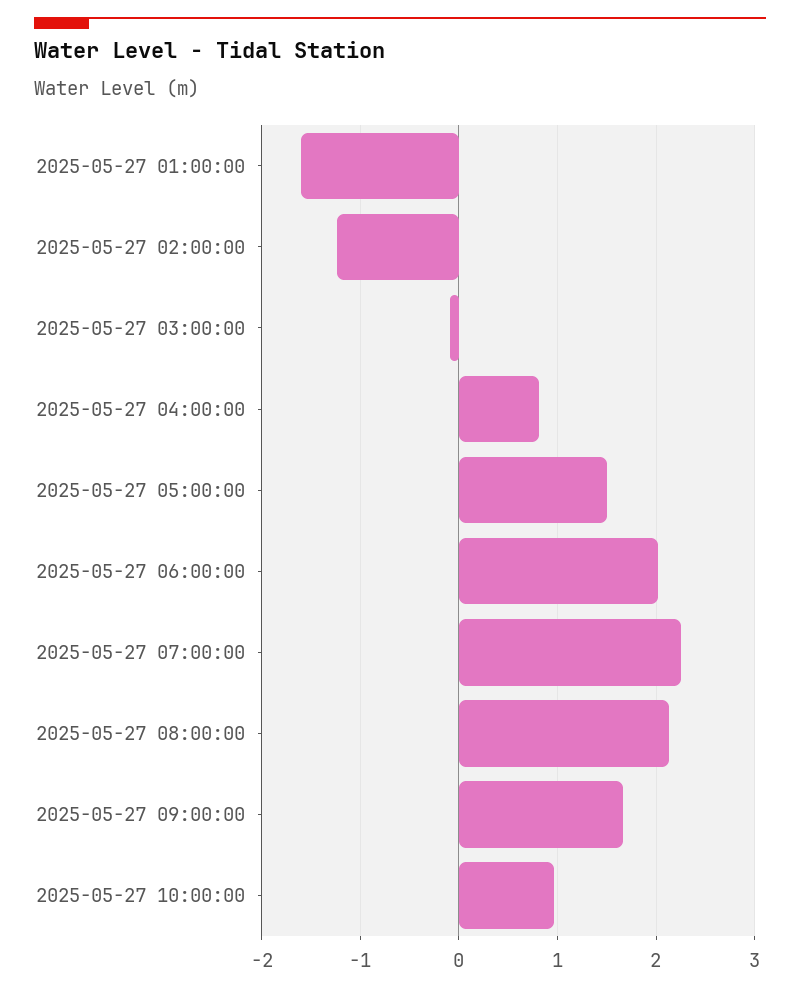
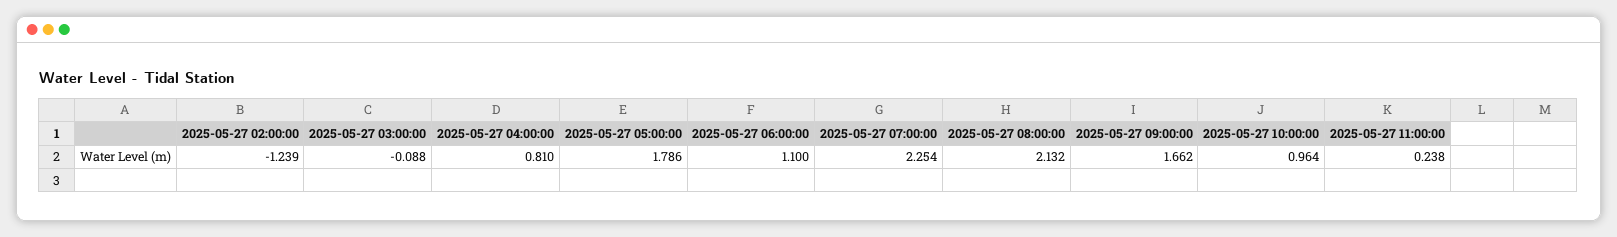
2025-05-27 01:00:00: -1.6 -> none
2025-05-27 05:00:00: 1.5 -> 1.786
2025-05-27 06:00:00: 2 -> 1.1
2025-05-27 11:00:00: none -> 0.238

